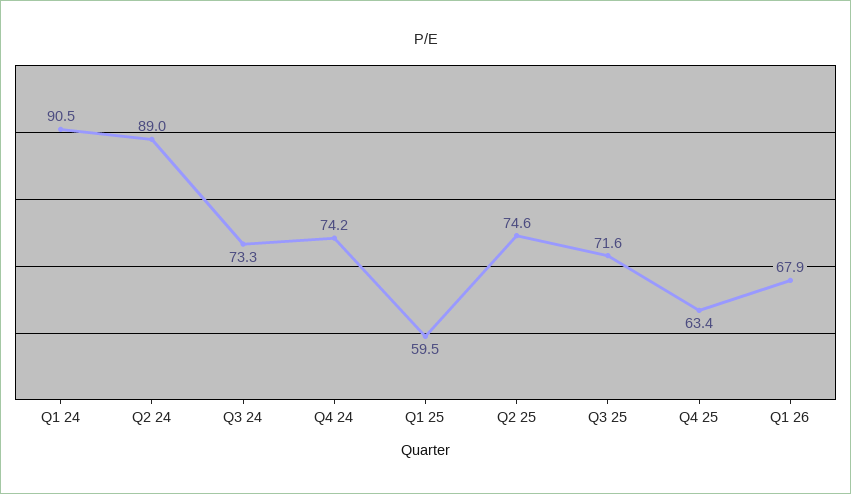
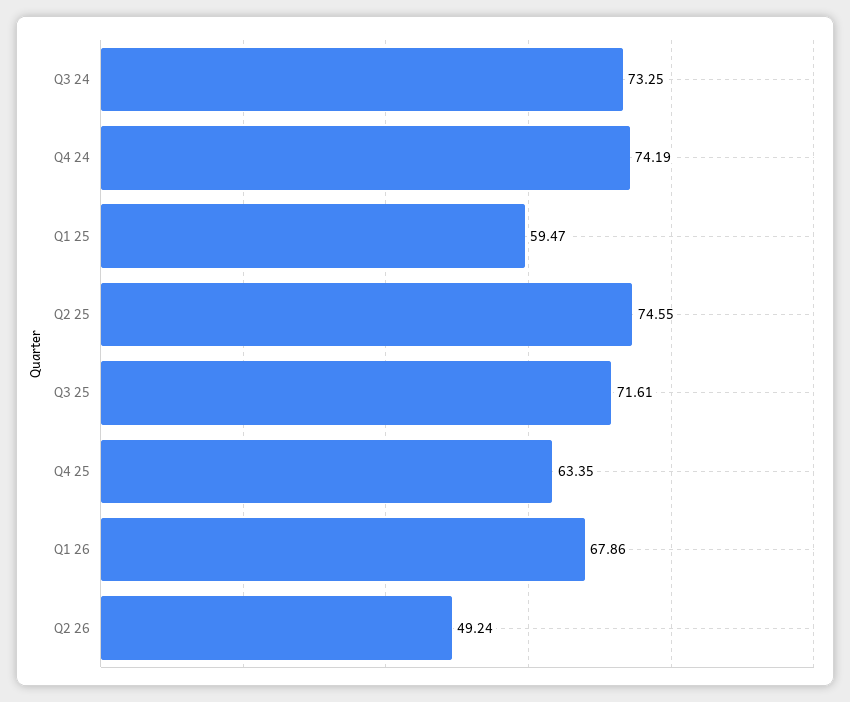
Q1 24: 90.5 -> none
Q2 24: 89 -> none
Q2 26: none -> 49.24

